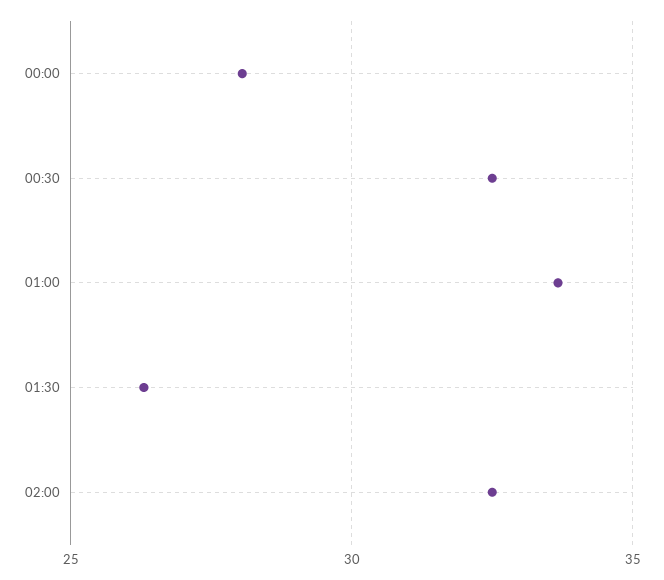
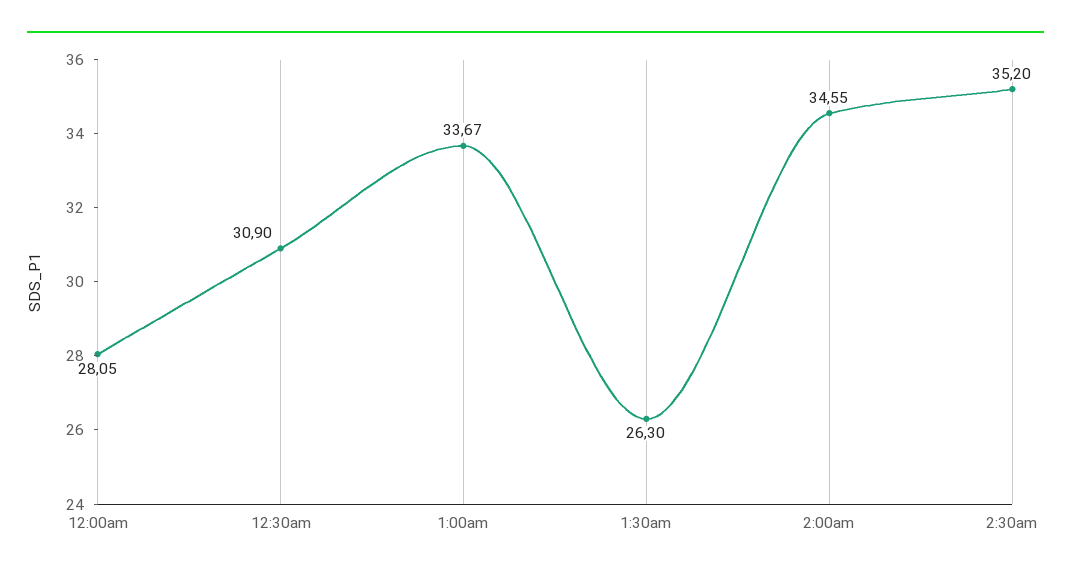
00:30: 32.5 -> 30.9
02:00: 32.5 -> 34.55
2:30am: none -> 35.2

